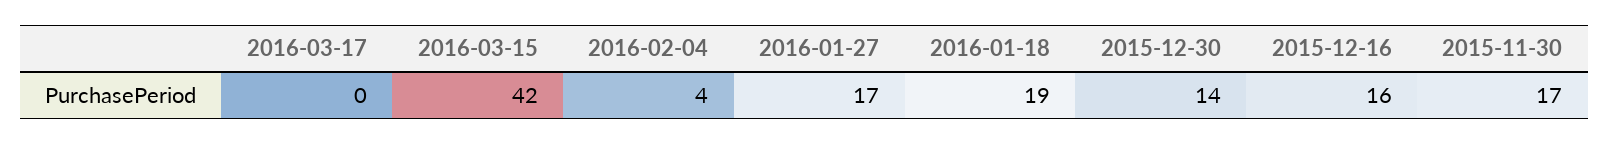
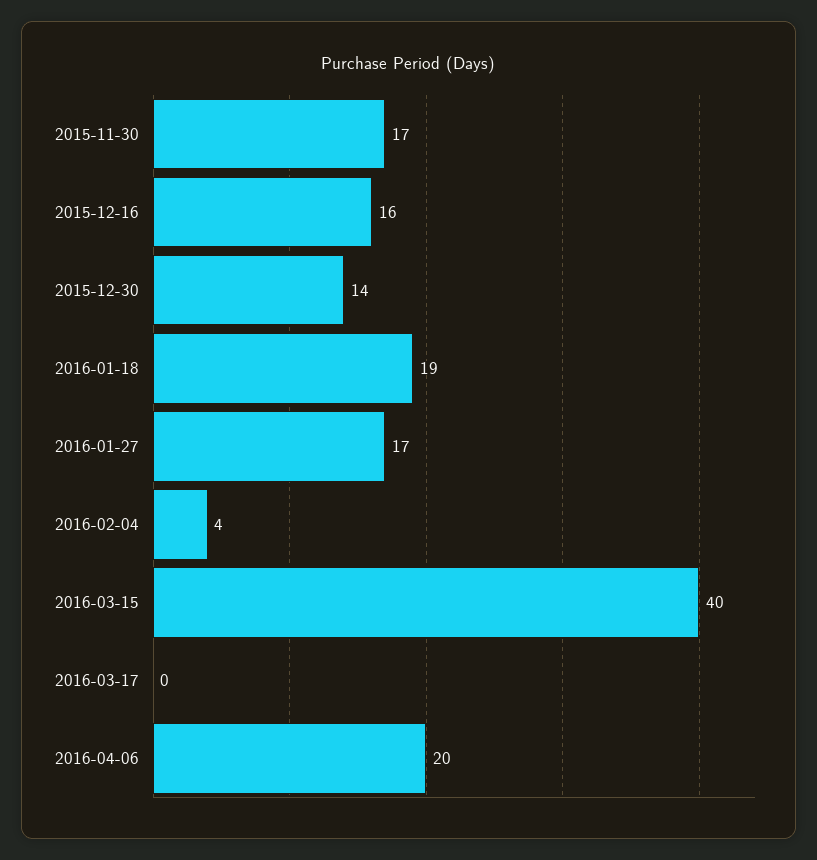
2016-03-15: 42 -> 40
2016-04-06: none -> 20

